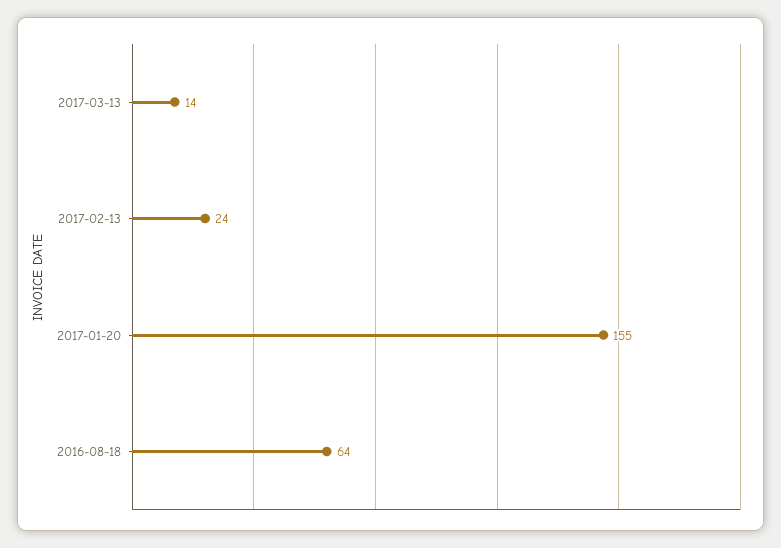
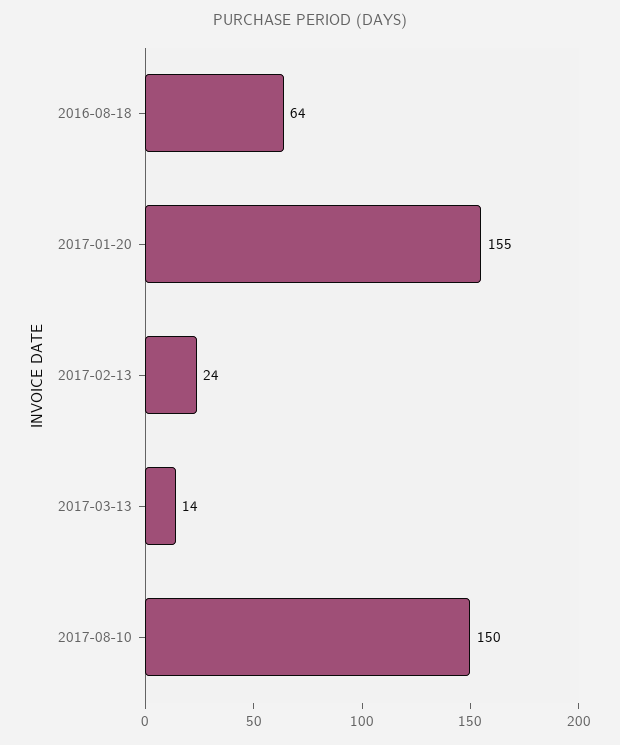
2017-08-10: none -> 150

